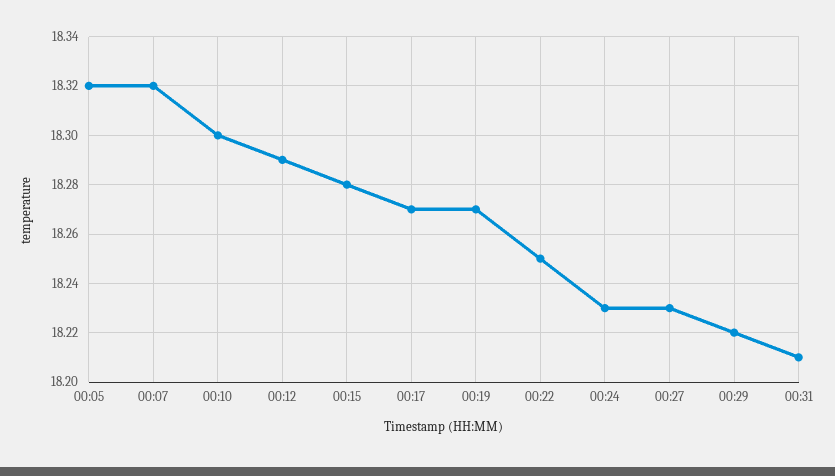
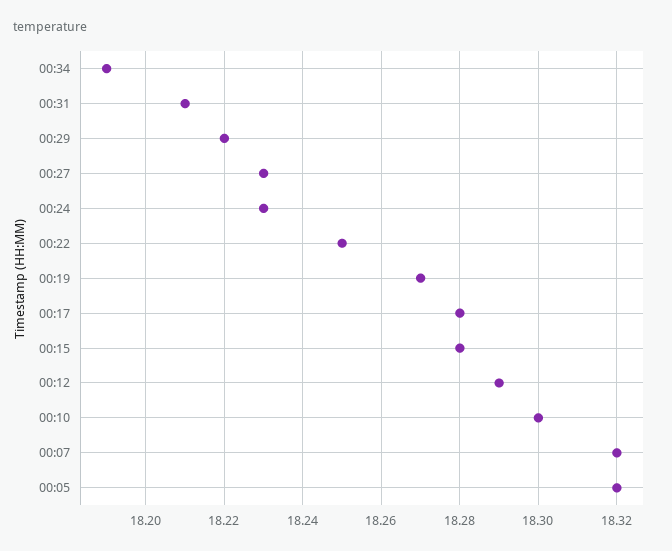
00:17: 18.27 -> 18.28
00:34: none -> 18.19

